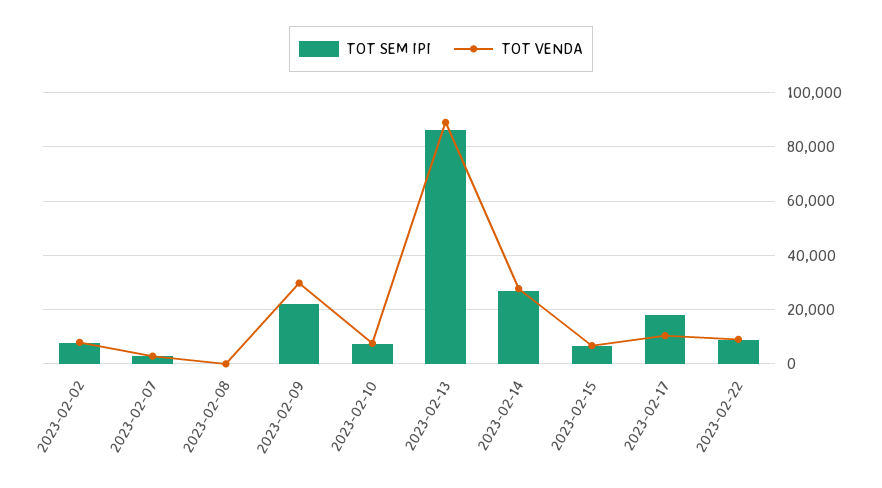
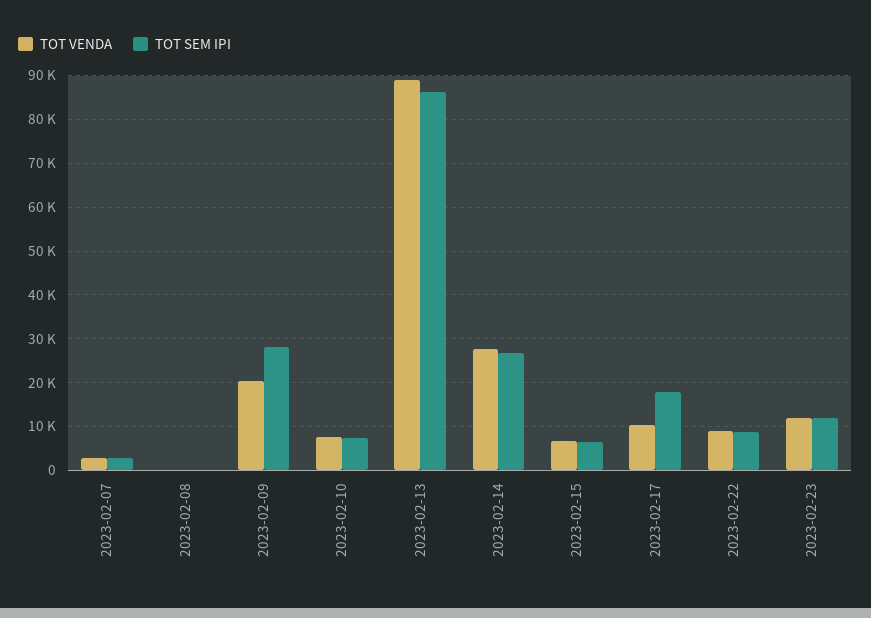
TOT SEM IPI, 2023-02-02: 7500 -> none
TOT VENDA, 2023-02-02: 7500 -> none
TOT SEM IPI, 2023-02-09: 22500 -> 28000
TOT VENDA, 2023-02-09: 30000 -> 20000
TOT VENDA, 2023-02-23: none -> 12000
TOT SEM IPI, 2023-02-23: none -> 12000

